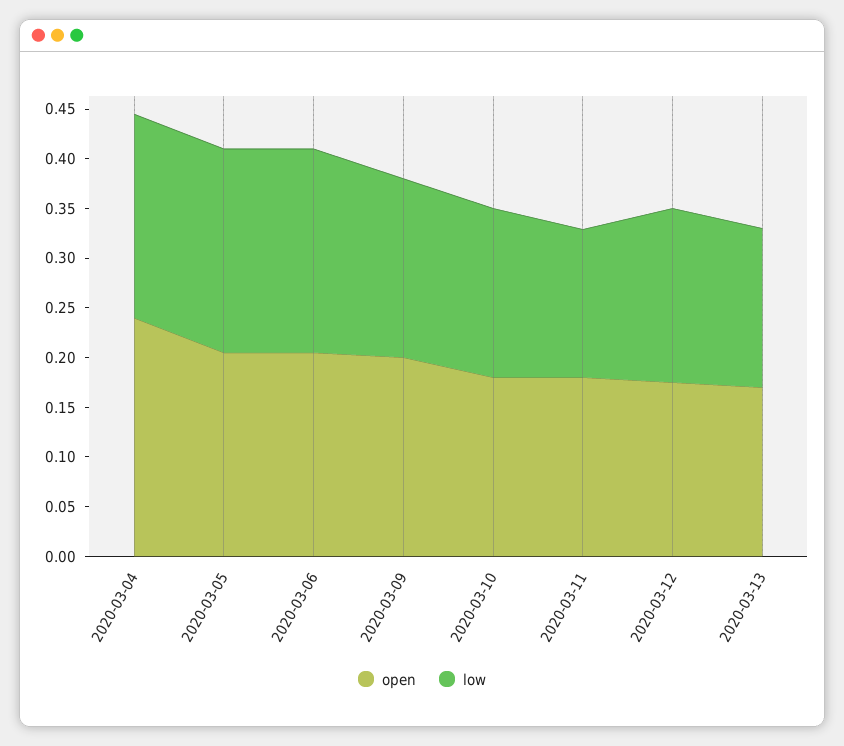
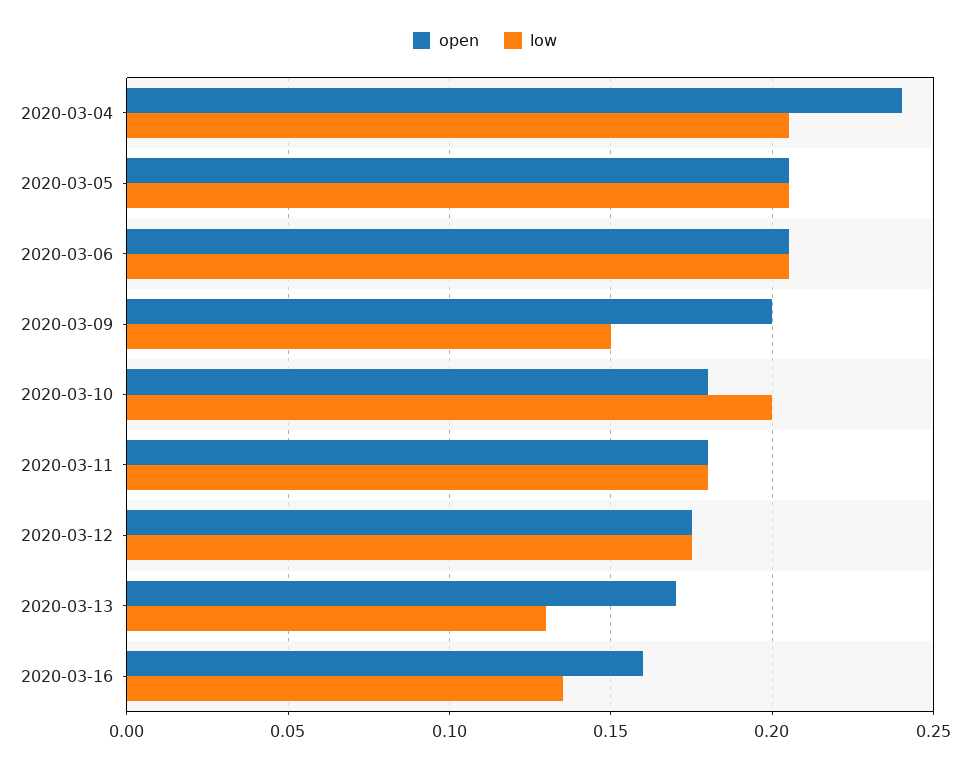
low, 2020-03-09: 0.18 -> 0.15
low, 2020-03-10: 0.17 -> 0.2
low, 2020-03-11: 0.15 -> 0.18
low, 2020-03-13: 0.16 -> 0.13
open, 2020-03-16: none -> 0.16
low, 2020-03-16: none -> 0.135

